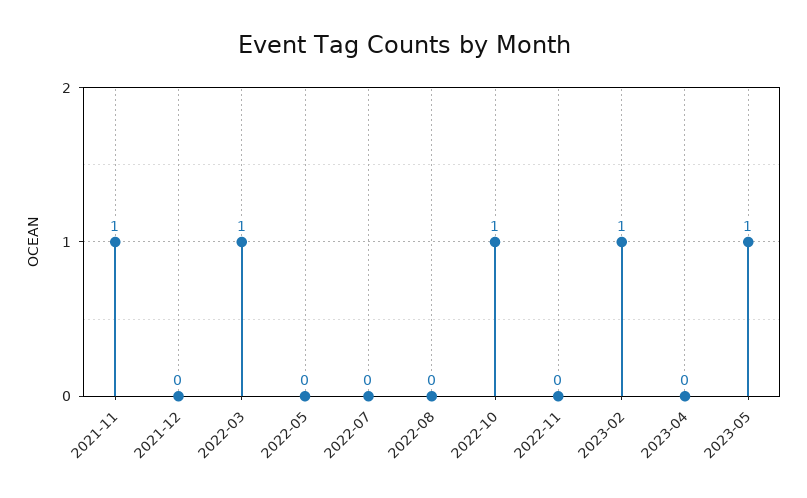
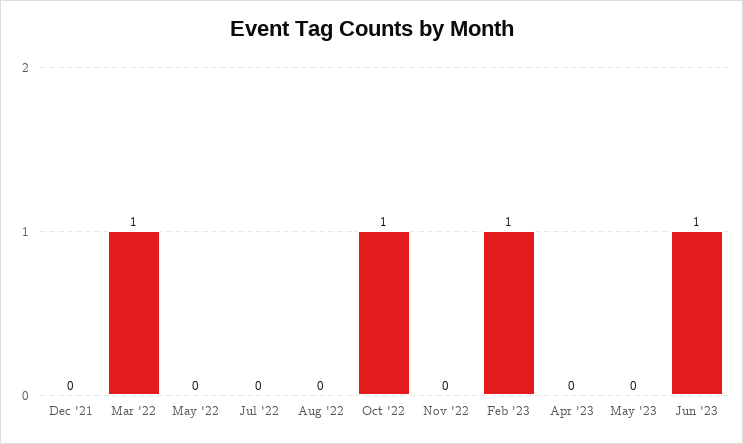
2021-11: 1 -> none
2023-05: 1 -> 0
Jun '23: none -> 1

